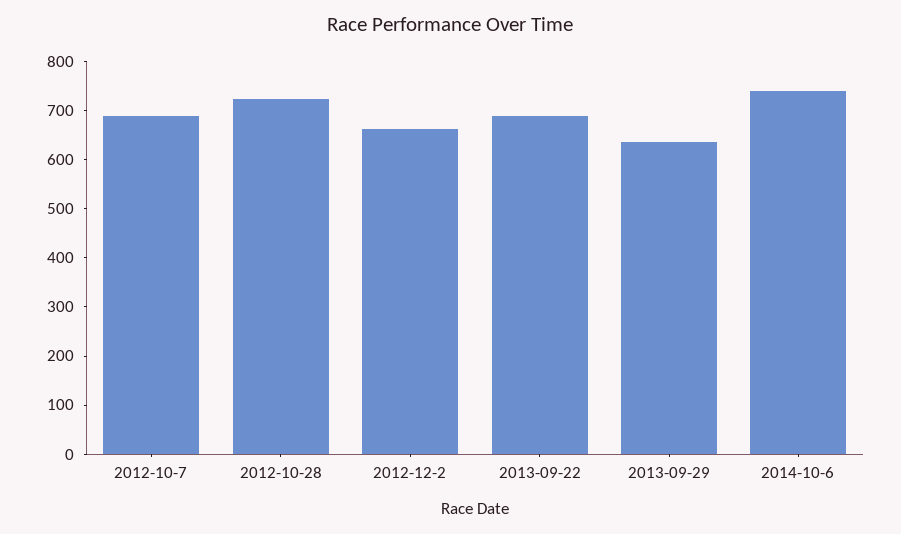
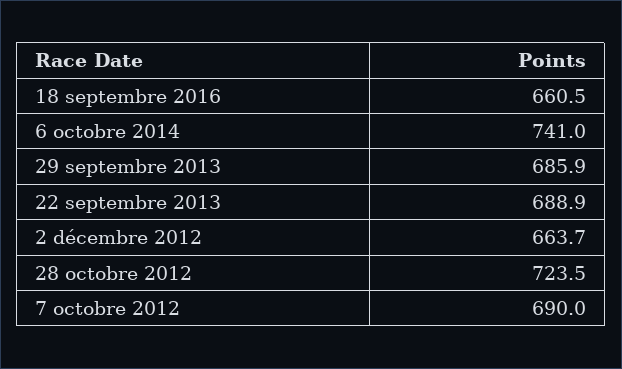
2013-09-29: 640 -> 685.9
18 septembre 2016: none -> 660.5

